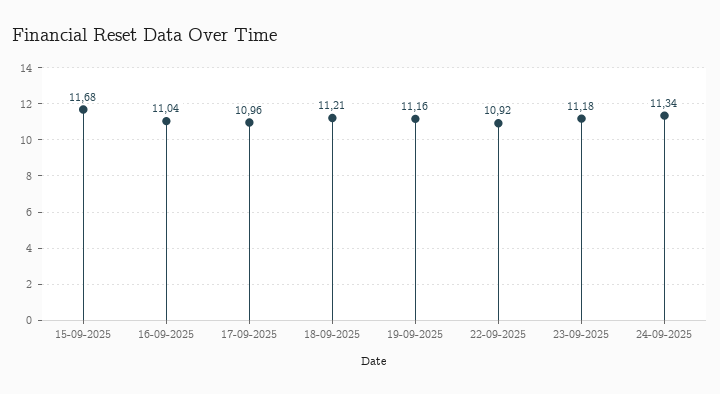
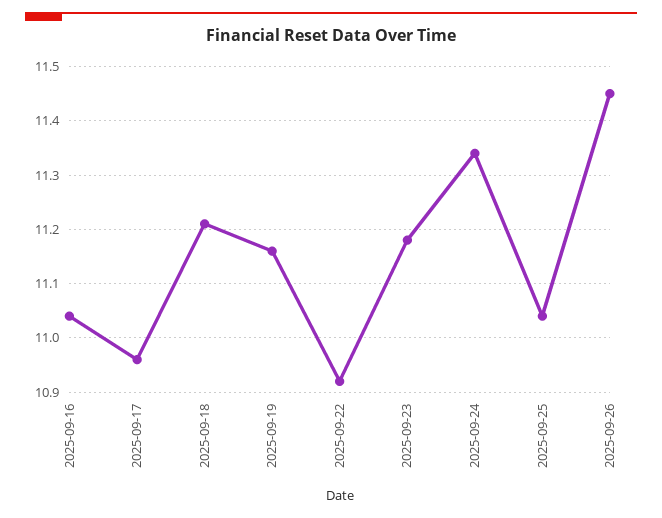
15-09-2025: 11.68 -> none
2025-09-25: none -> 11.05
2025-09-26: none -> 11.45

